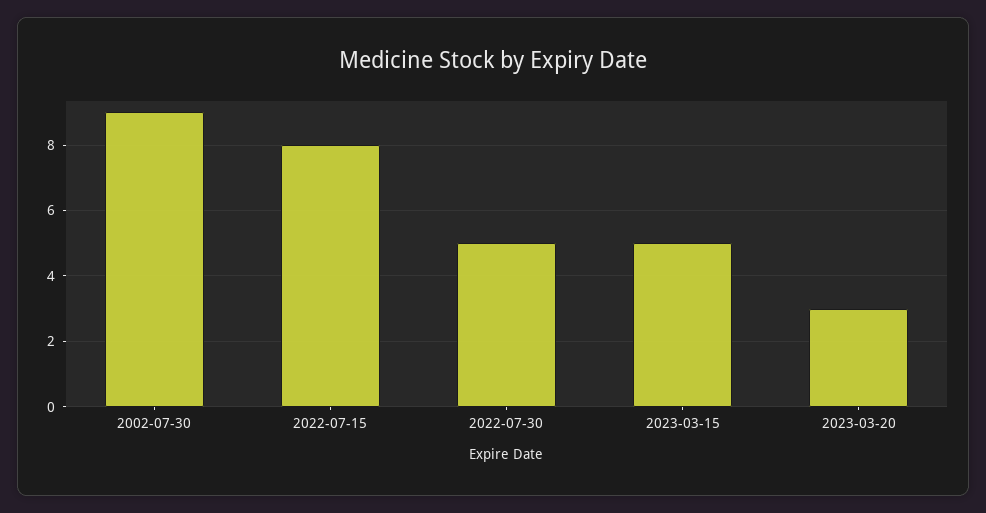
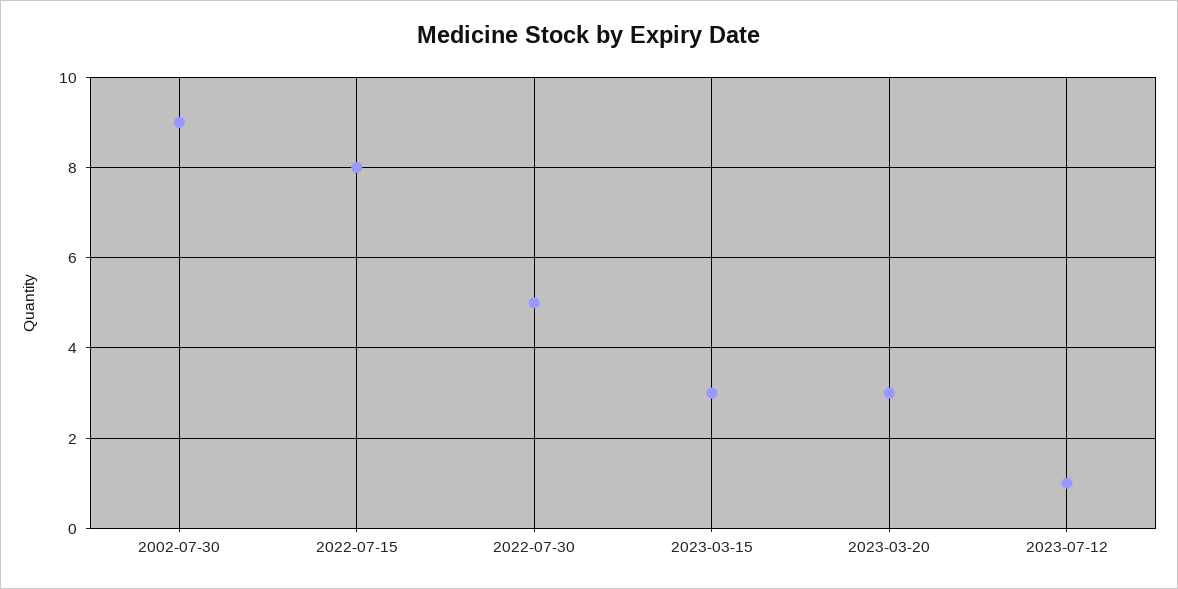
2023-03-15: 5 -> 3
2023-07-12: none -> 1

